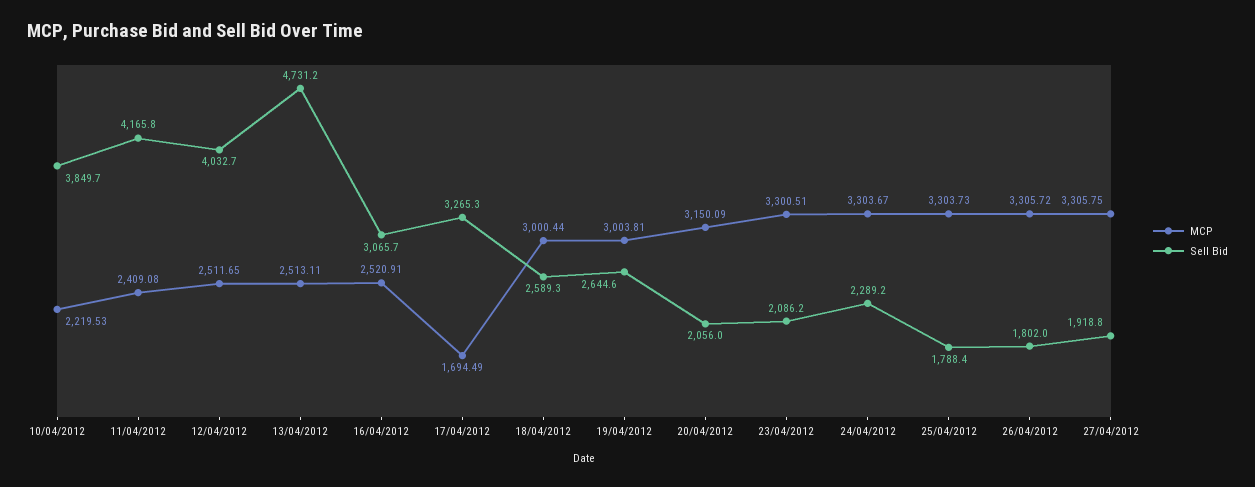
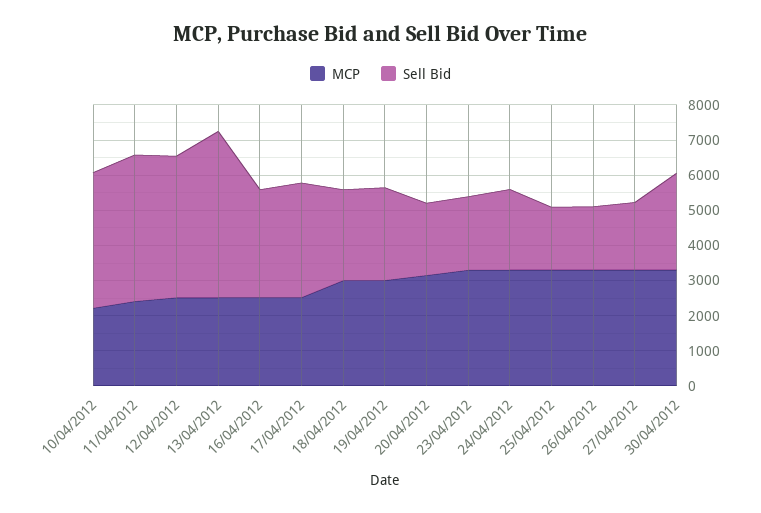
MCP, 17/04/2012: 1694.49 -> 2500
MCP, 30/04/2012: none -> 3250
Sell Bid, 30/04/2012: none -> 2750

